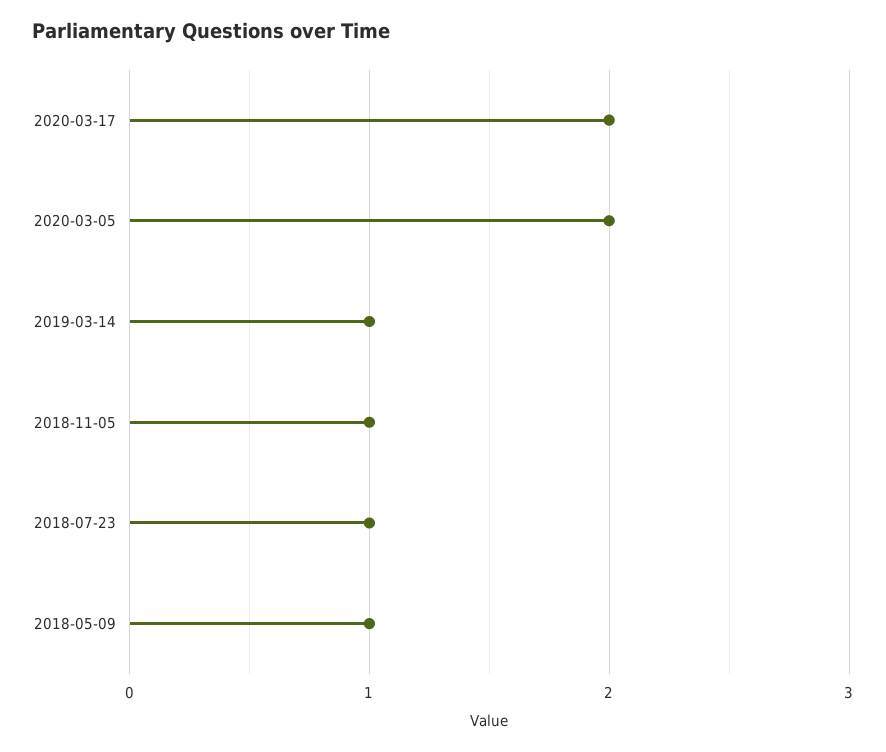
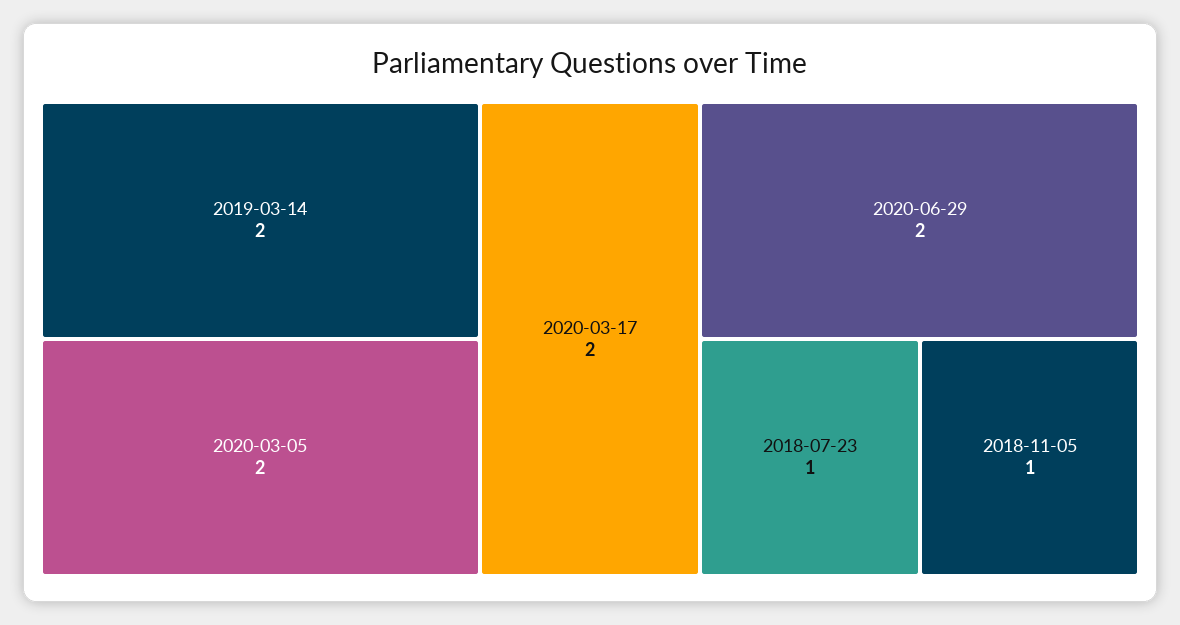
2019-03-14: 1 -> 2
2018-05-09: 1 -> none
2020-06-29: none -> 2

